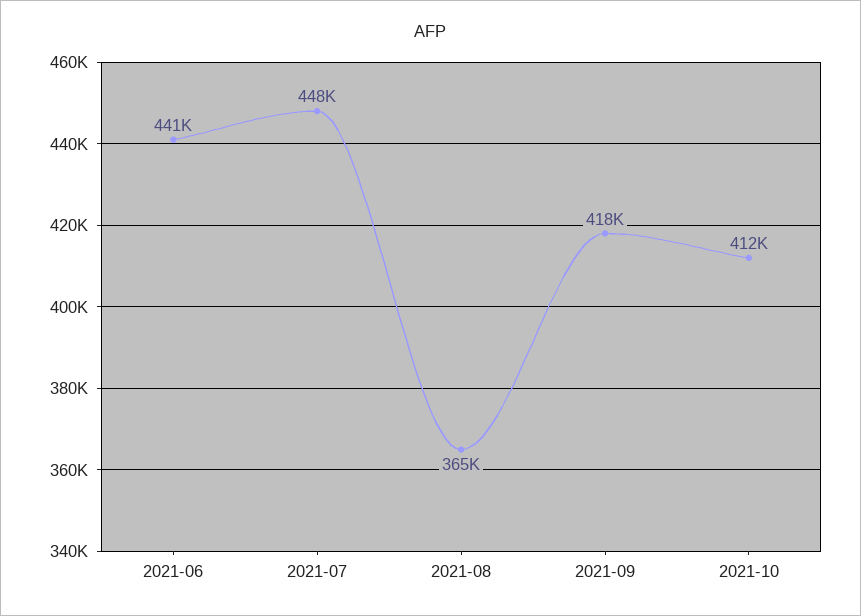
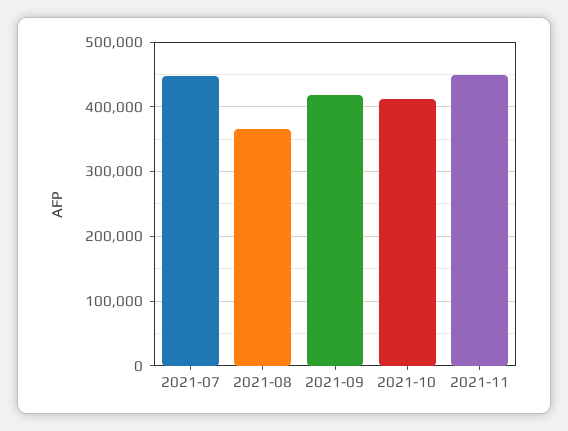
2021-06: 441000 -> none
2021-11: none -> 450000

